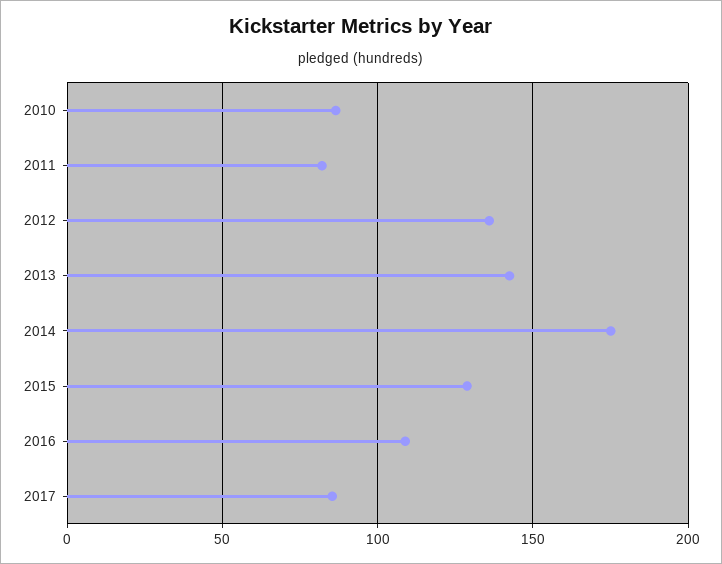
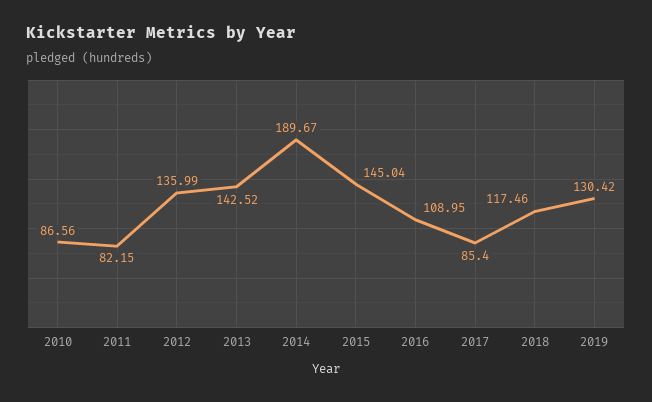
2014: 175 -> 189.67
2015: 130 -> 145.04
2018: none -> 117.46
2019: none -> 130.42

